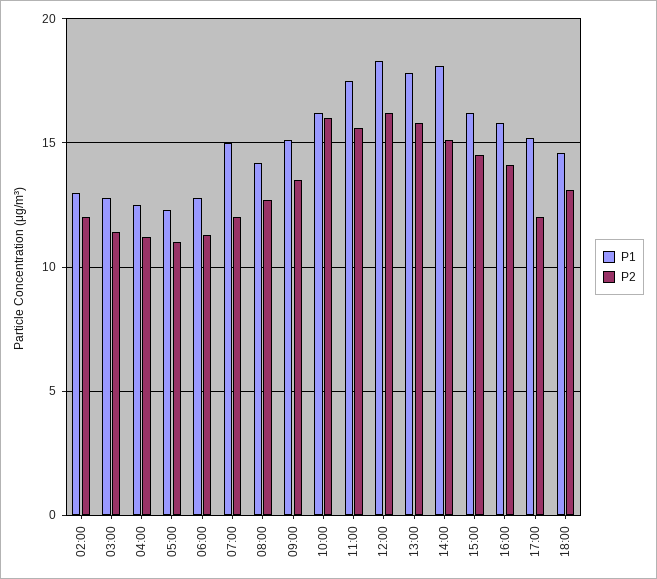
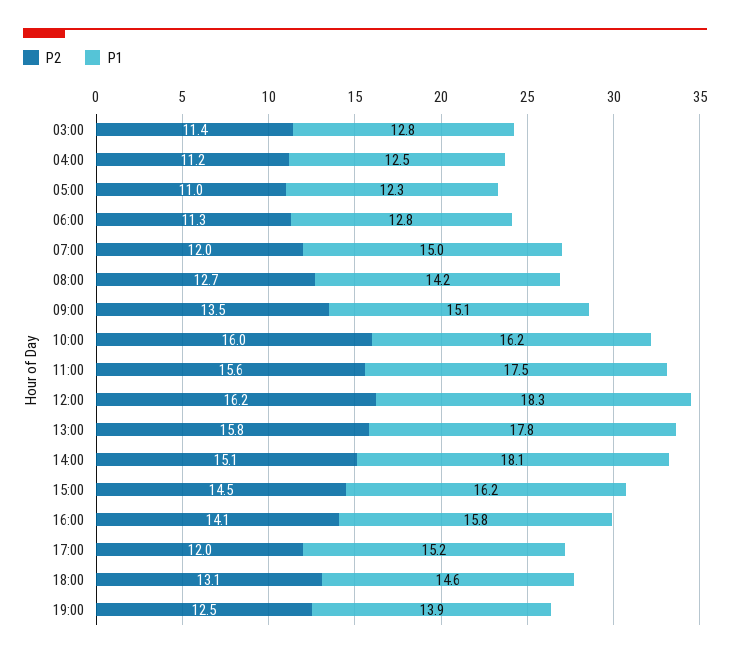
P1, 02:00: 13 -> none
P2, 02:00: 12 -> none
P2, 19:00: none -> 12.5
P1, 19:00: none -> 13.9

